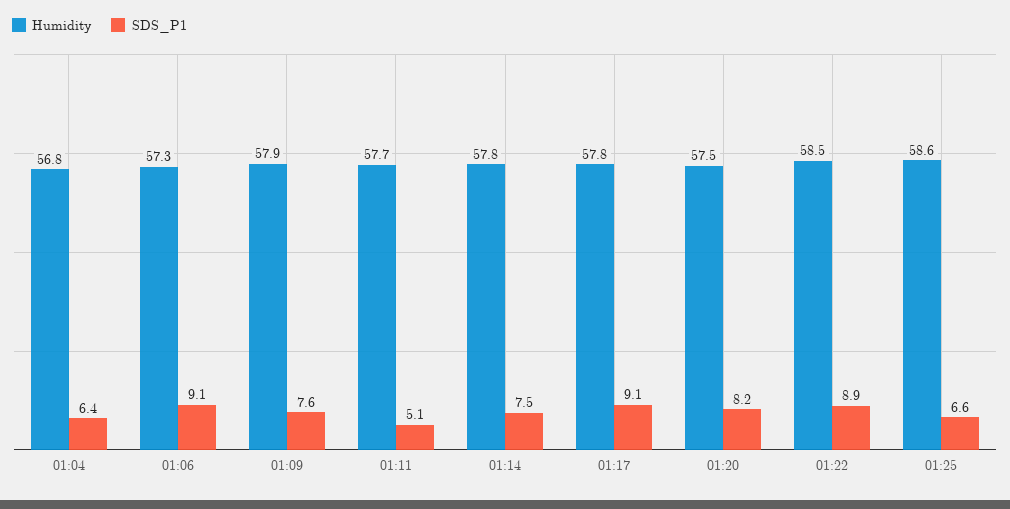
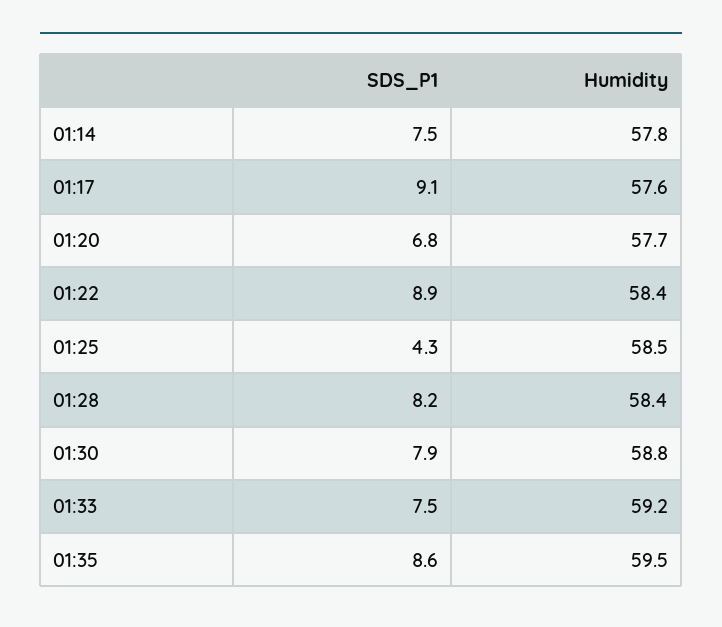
Humidity, 01:04: 56.8 -> none
SDS_P1, 01:04: 6.4 -> none
Humidity, 01:06: 57.3 -> none
SDS_P1, 01:06: 9.1 -> none
Humidity, 01:09: 57.9 -> none
SDS_P1, 01:09: 7.6 -> none
Humidity, 01:11: 57.7 -> none
SDS_P1, 01:11: 5.1 -> none
Humidity, 01:17: 57.8 -> 57.6
Humidity, 01:20: 57.5 -> 57.7
SDS_P1, 01:20: 8.2 -> 6.8
Humidity, 01:22: 58.5 -> 58.4
Humidity, 01:25: 58.6 -> 58.5
SDS_P1, 01:25: 6.6 -> 4.3
SDS_P1, 01:28: none -> 8.2
Humidity, 01:28: none -> 58.4
SDS_P1, 01:30: none -> 7.9
Humidity, 01:30: none -> 58.8
SDS_P1, 01:33: none -> 7.5
Humidity, 01:33: none -> 59.2
SDS_P1, 01:35: none -> 8.6
Humidity, 01:35: none -> 59.5

